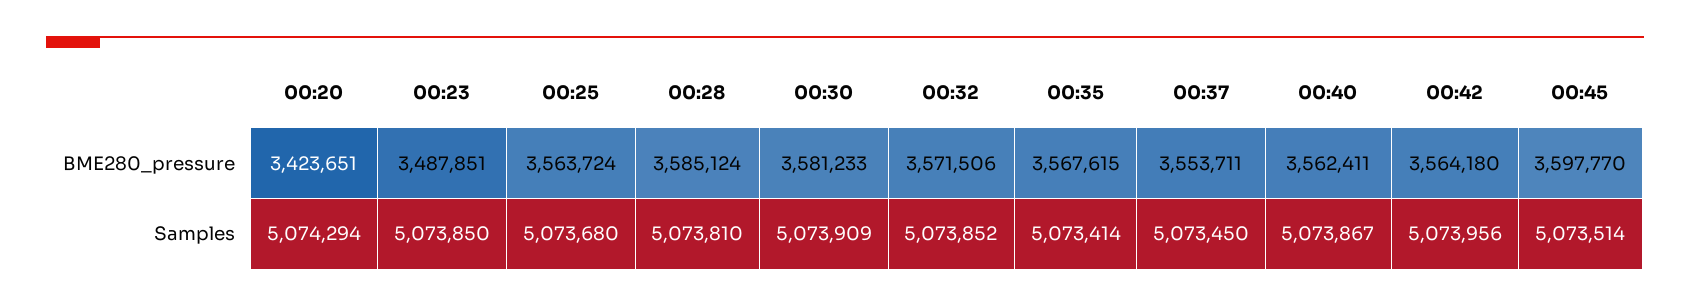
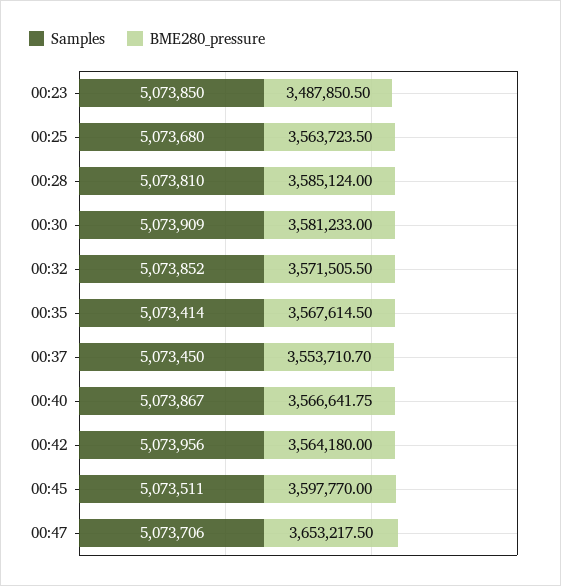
BME280_pressure, 00:20: 3423651 -> none
BME280_pressure, 00:40: 3562411 -> 3566641.75
Samples, 00:20: 5074294 -> none
Samples, 00:45: 5073514 -> 5073511
Samples, 00:47: none -> 5073706
BME280_pressure, 00:47: none -> 3653217.5

